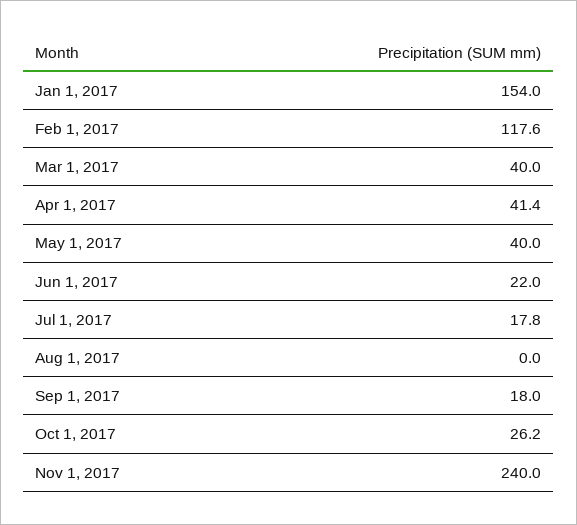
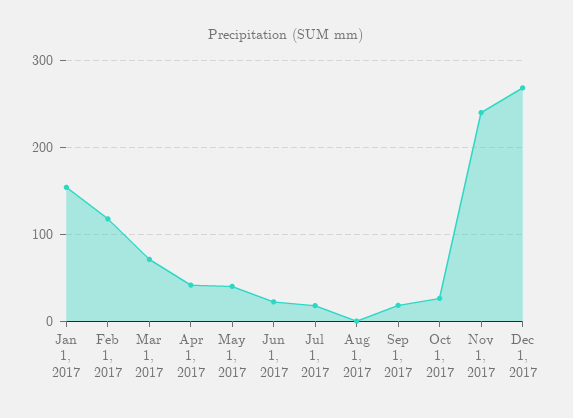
Mar 1, 2017: 40 -> 70
Dec 1, 2017: none -> 270

